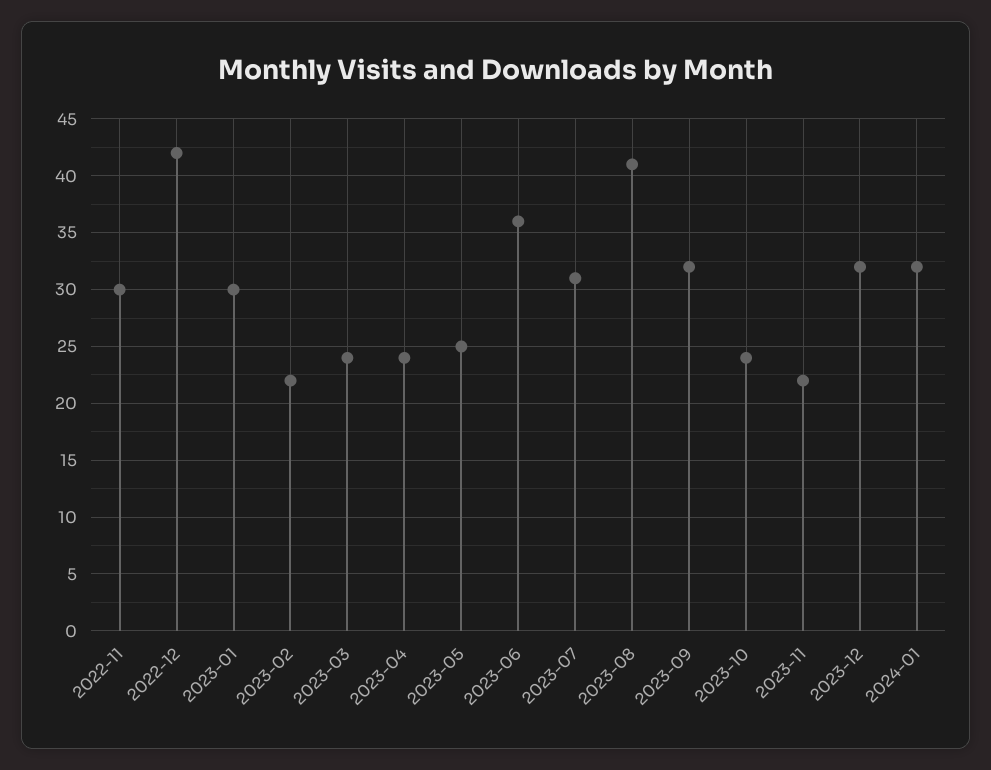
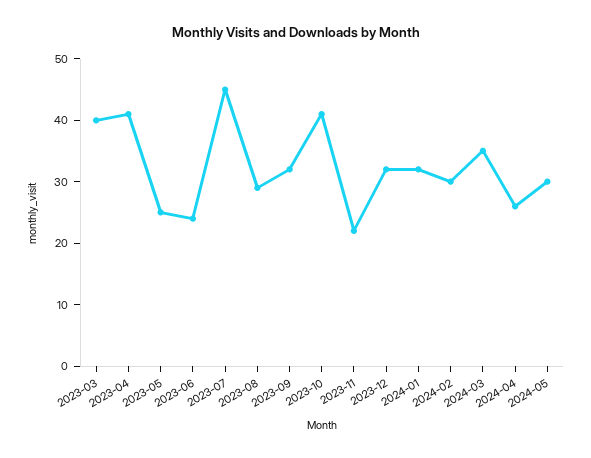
2022-11: 30 -> none
2022-12: 42 -> none
2023-01: 30 -> none
2023-02: 22 -> none
2023-03: 24 -> 40
2023-04: 24 -> 40
2023-06: 36 -> 25
2023-07: 31 -> 45
2023-08: 41 -> 30
2023-10: 24 -> 40
2024-02: none -> 30
2024-03: none -> 35
2024-04: none -> 25
2024-05: none -> 30

